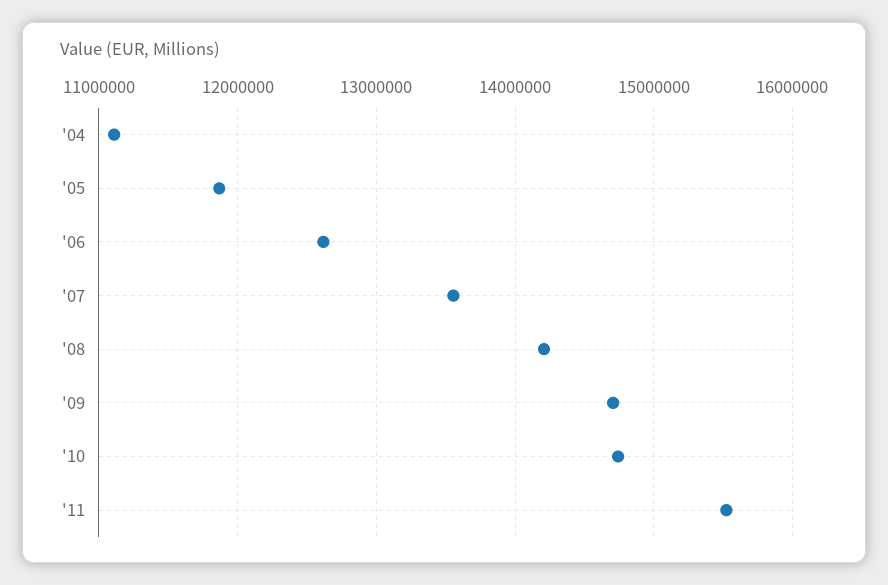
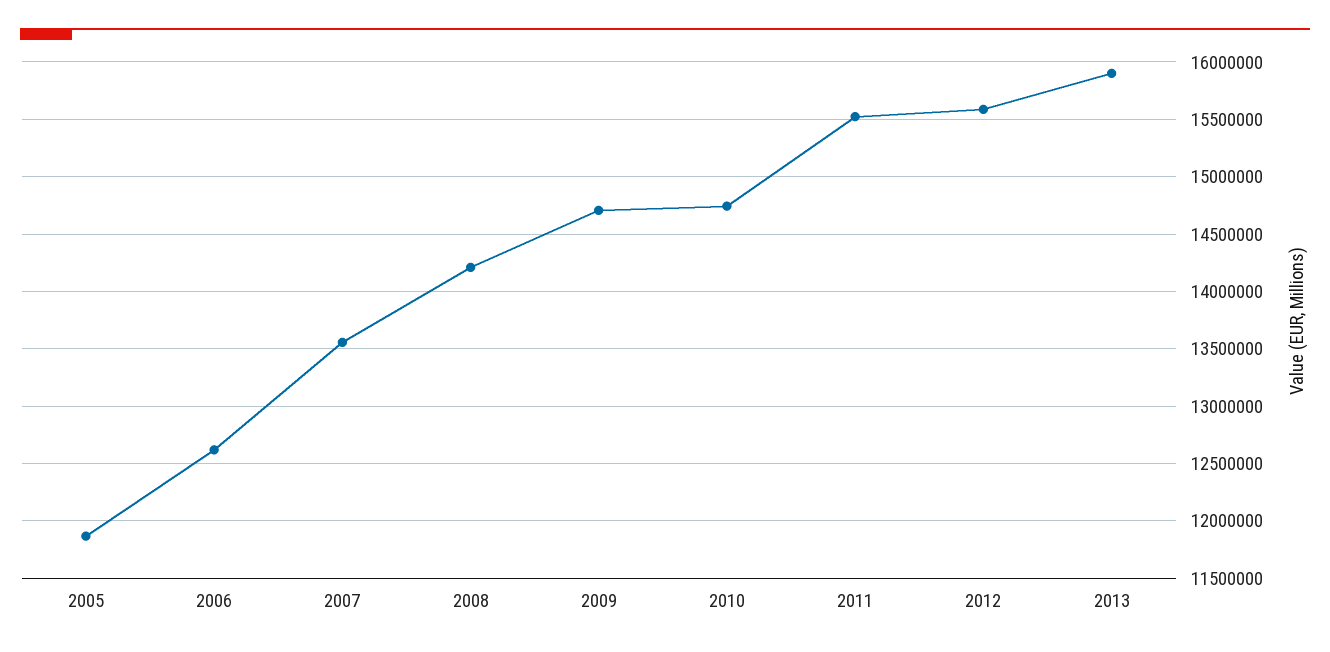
'04: 11100000 -> none
2012: none -> 15600000
2013: none -> 15900000

